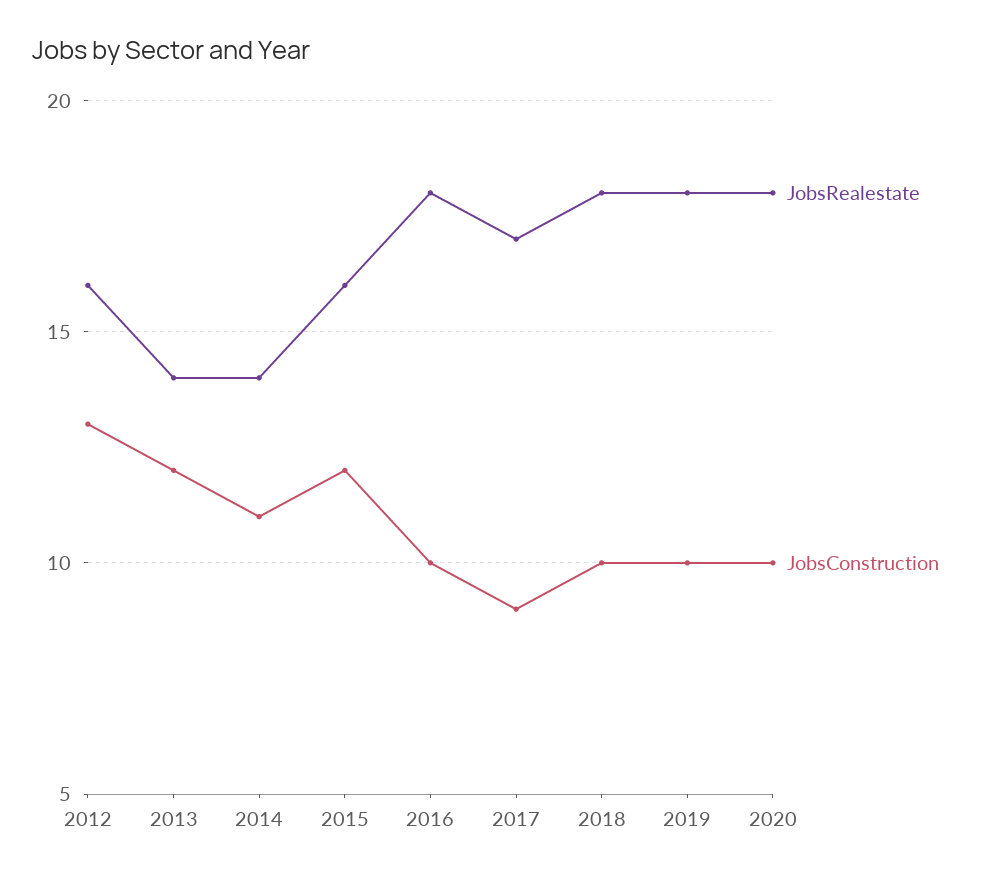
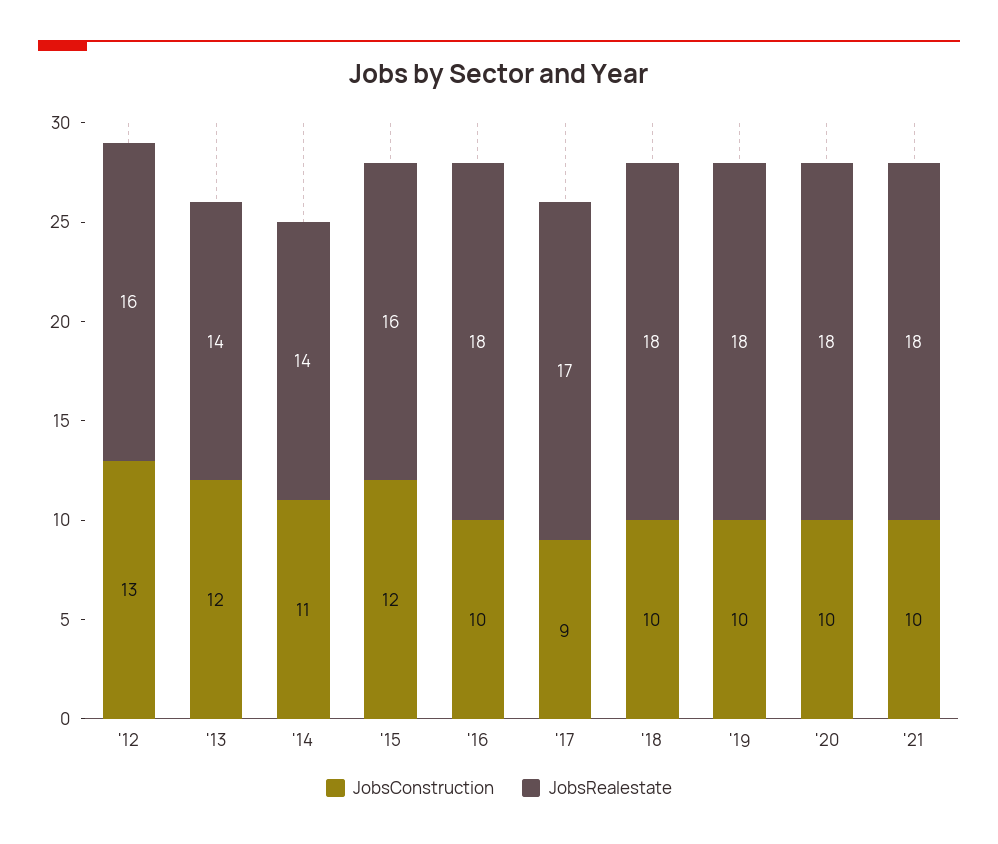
JobsConstruction, '21: none -> 10
JobsRealestate, '21: none -> 18

